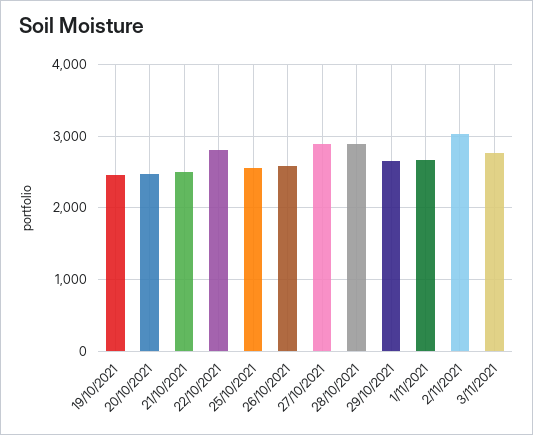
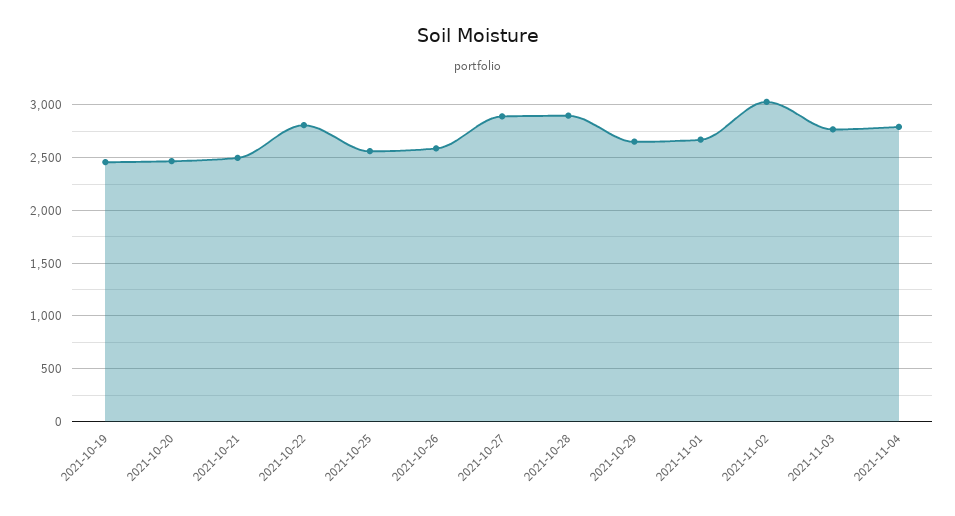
2021-11-04: none -> 2800

